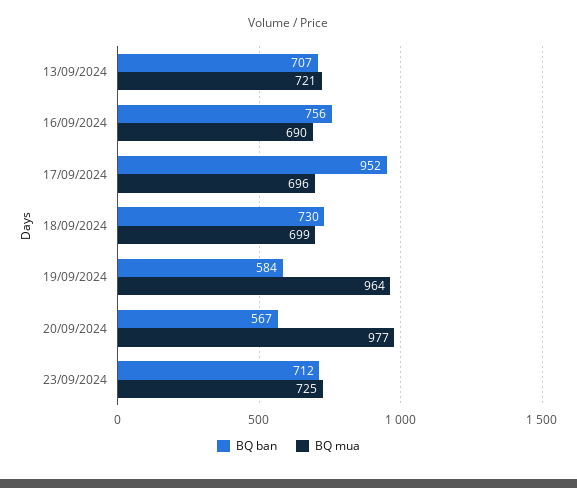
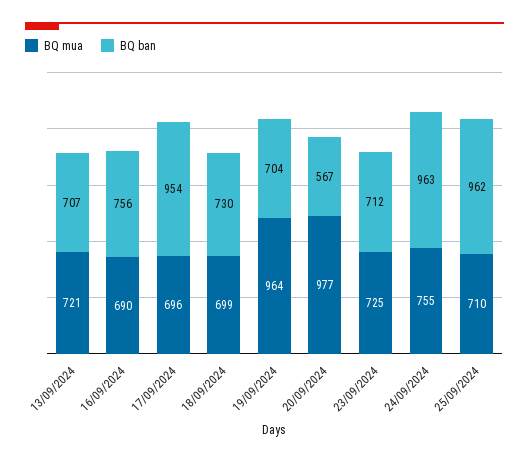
BQ ban, 17/09/2024: 952 -> 954
BQ ban, 19/09/2024: 584 -> 704
BQ mua, 24/09/2024: none -> 755
BQ ban, 24/09/2024: none -> 963
BQ mua, 25/09/2024: none -> 710
BQ ban, 25/09/2024: none -> 962

